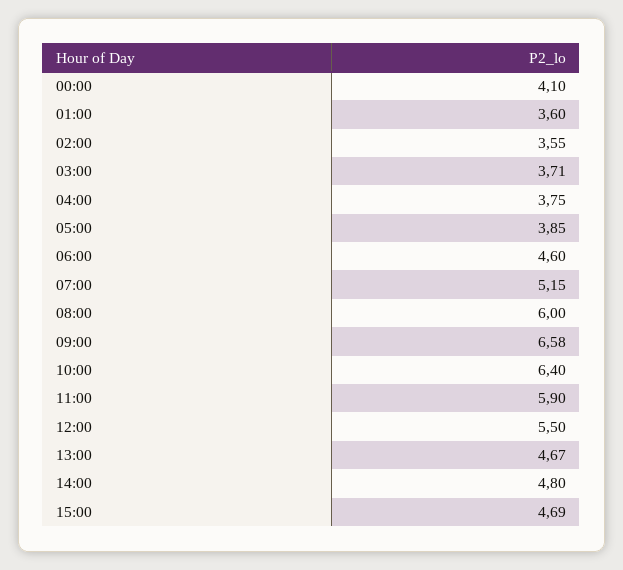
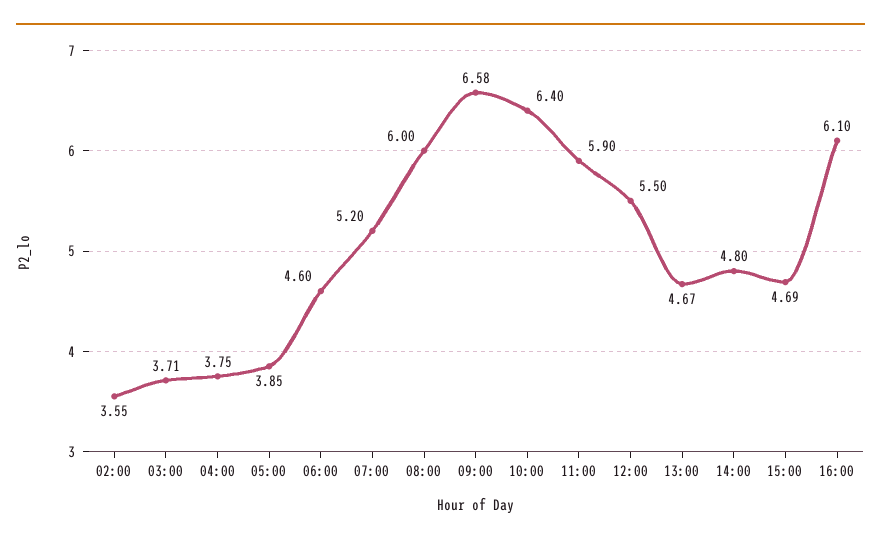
00:00: 4.1 -> none
01:00: 3.6 -> none
07:00: 5.15 -> 5.2
16:00: none -> 6.1

